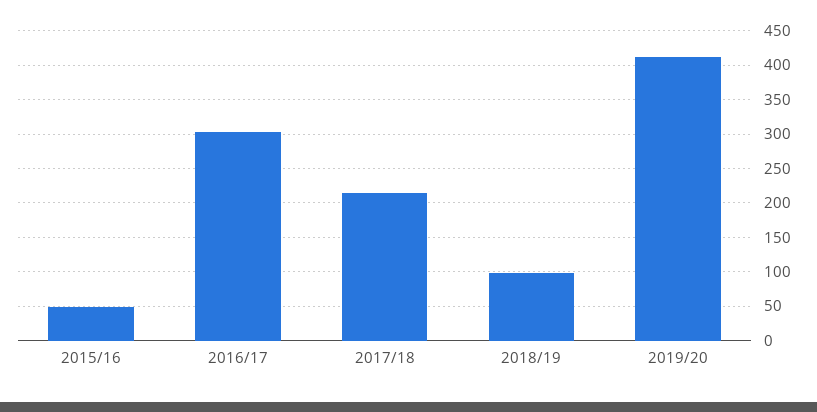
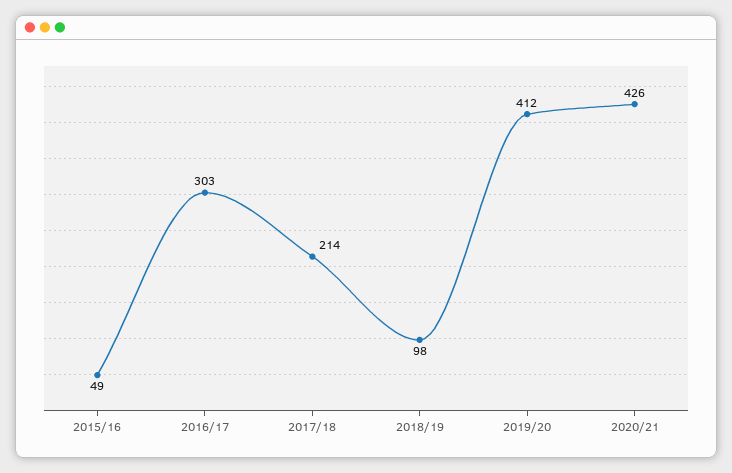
2020/21: none -> 426

